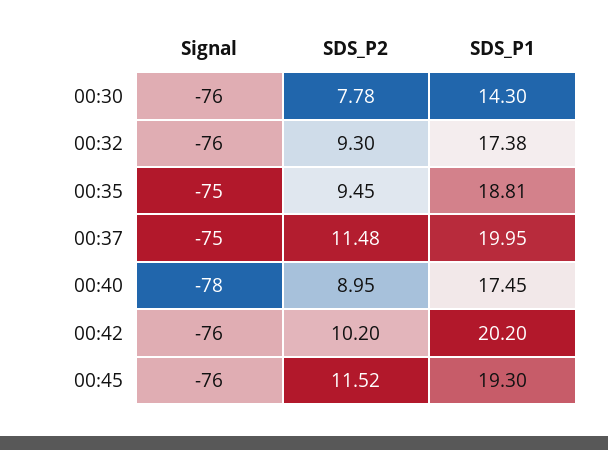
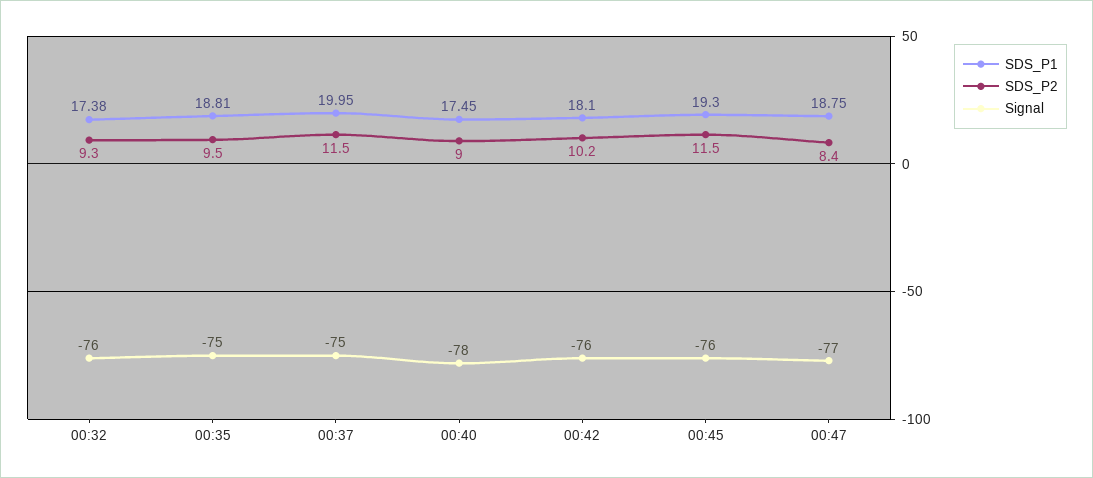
Signal, 00:30: -76 -> none
SDS_P2, 00:30: 7.78 -> none
SDS_P1, 00:30: 14.3 -> none
SDS_P1, 00:42: 20.2 -> 18.1
SDS_P1, 00:47: none -> 18.75
SDS_P2, 00:47: none -> 8.4
Signal, 00:47: none -> -77

